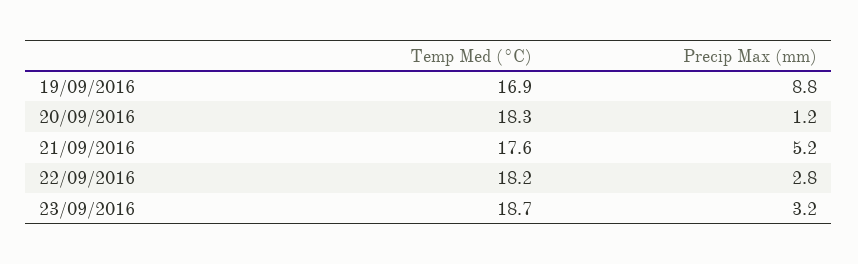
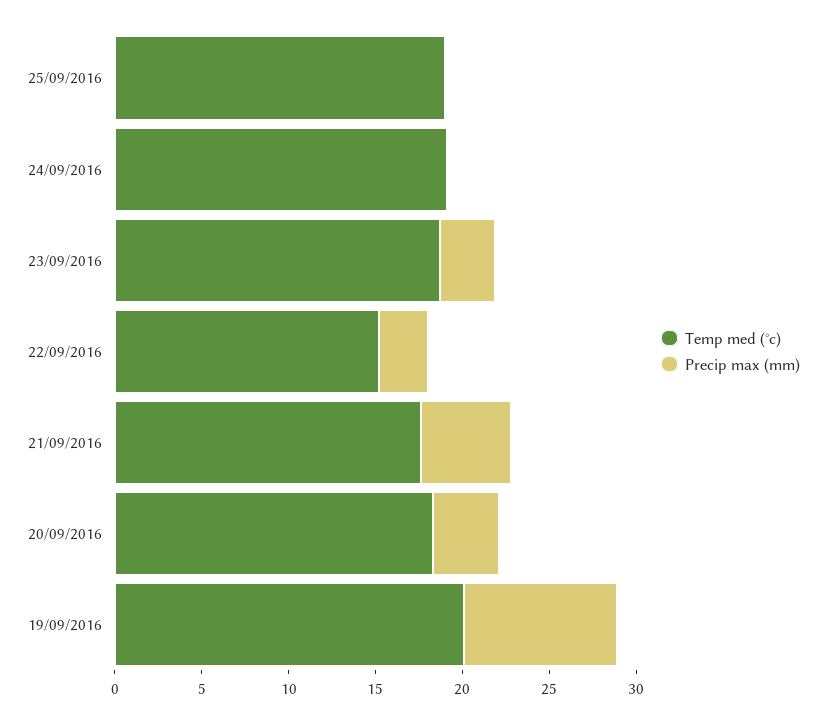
Temp Med (°C), 19/09/2016: 16.9 -> 20
Precip Max (mm), 20/09/2016: 1.2 -> 4
Temp Med (°C), 22/09/2016: 18.2 -> 15
Temp Med (°C), 25/09/2016: none -> 19
Precip Max (mm), 25/09/2016: none -> 0
Temp Med (°C), 24/09/2016: none -> 19
Precip Max (mm), 24/09/2016: none -> 0

